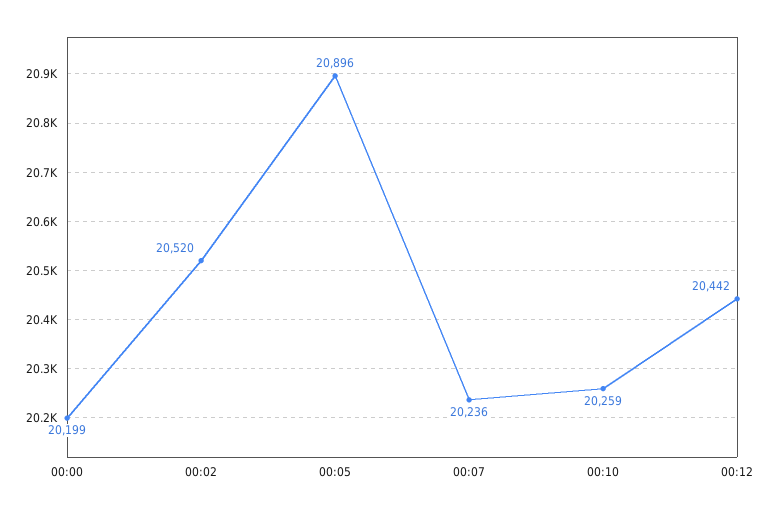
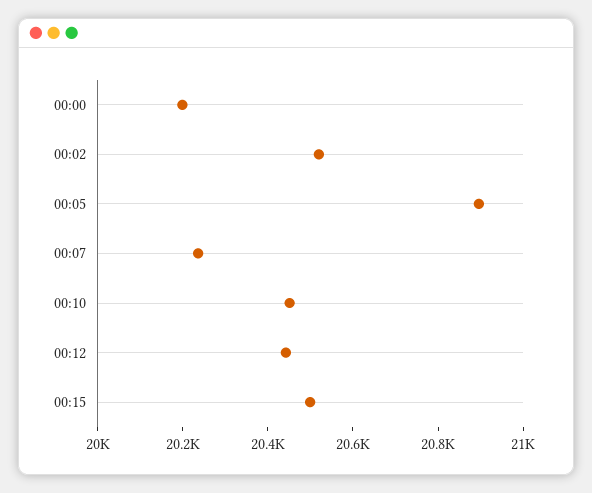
00:10: 20259 -> 20450
00:15: none -> 20500

